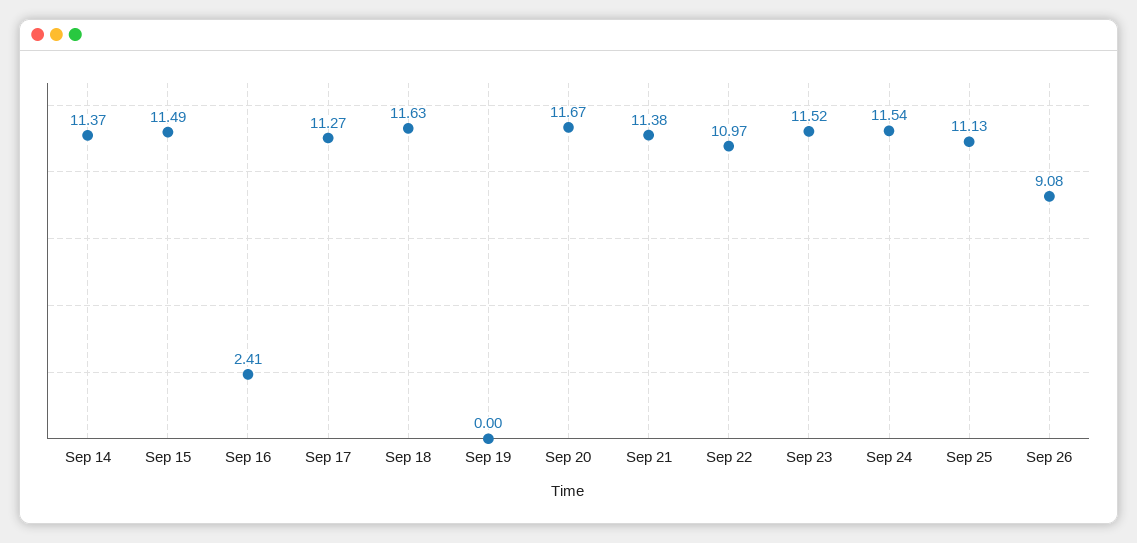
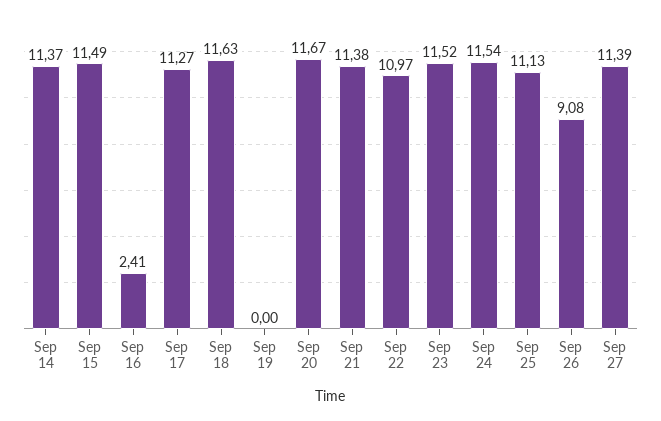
Sep 27: none -> 11.39

